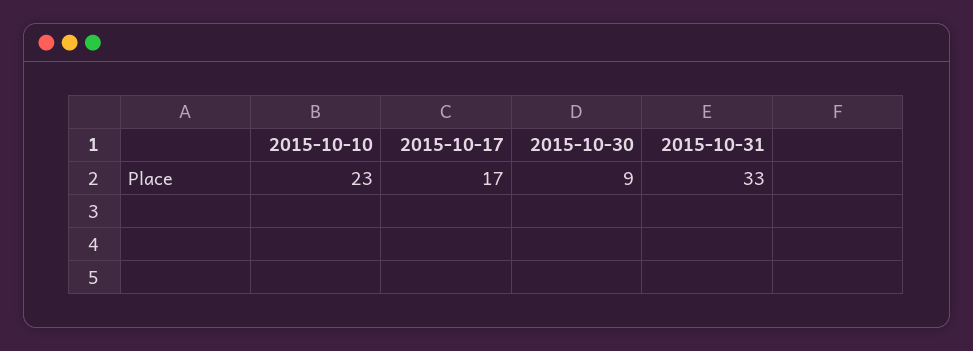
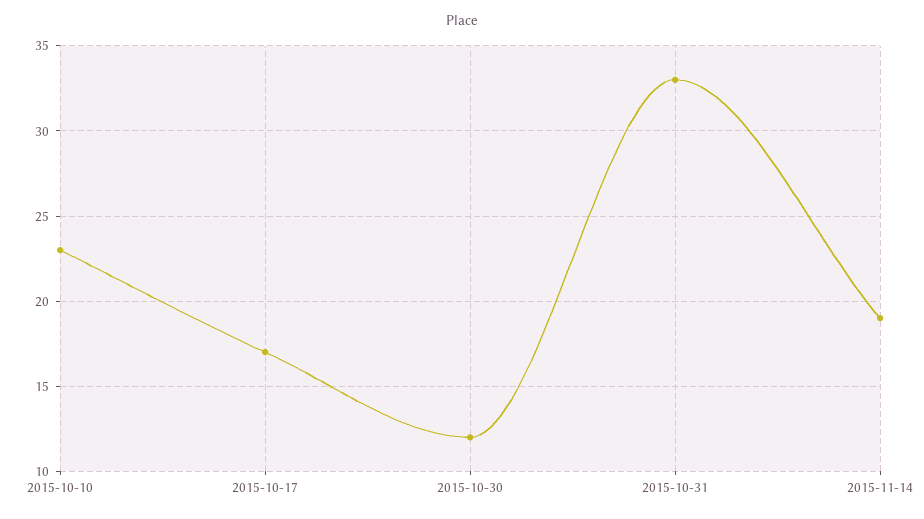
2015-10-30: 9 -> 12
2015-11-14: none -> 19

